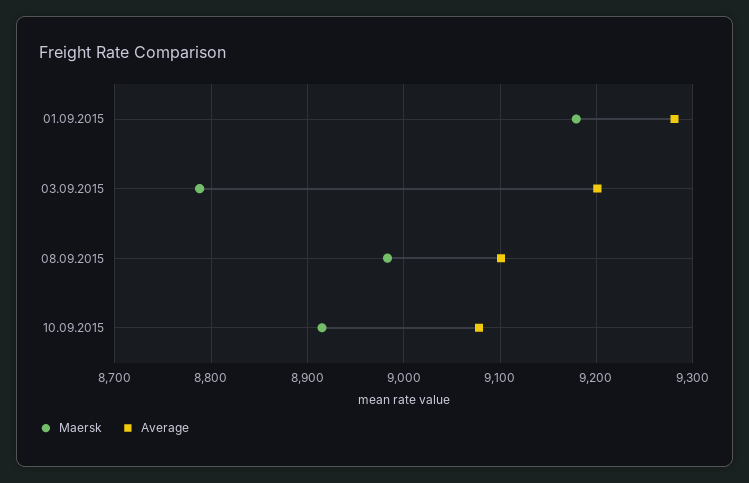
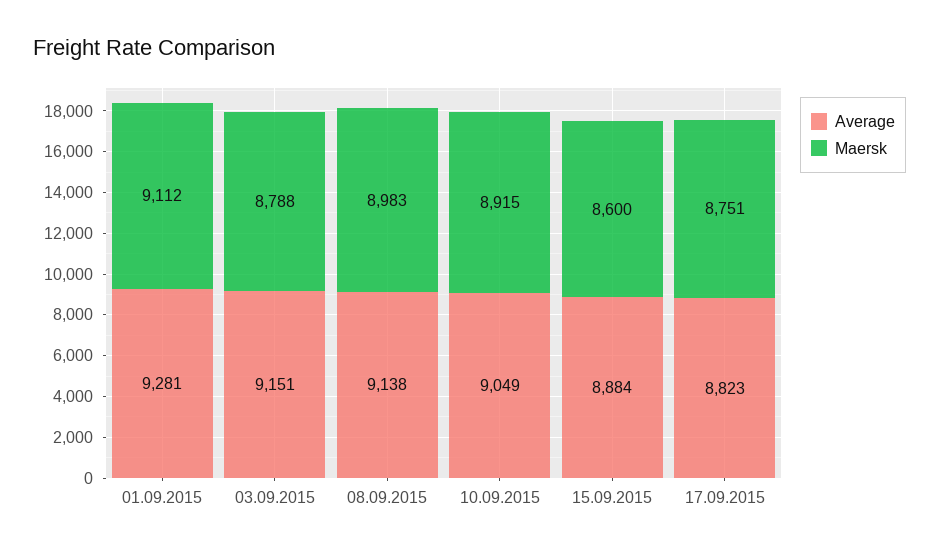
Maersk, 01.09.2015: 9180 -> 9112
Average, 03.09.2015: 9200 -> 9151
Average, 08.09.2015: 9100 -> 9138
Average, 10.09.2015: 9080 -> 9049
Average, 15.09.2015: none -> 8884
Maersk, 15.09.2015: none -> 8600
Average, 17.09.2015: none -> 8823
Maersk, 17.09.2015: none -> 8751

